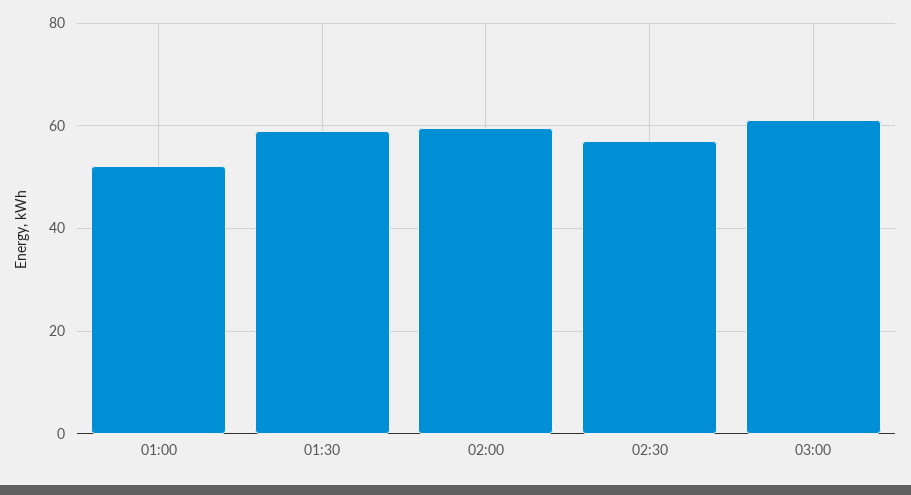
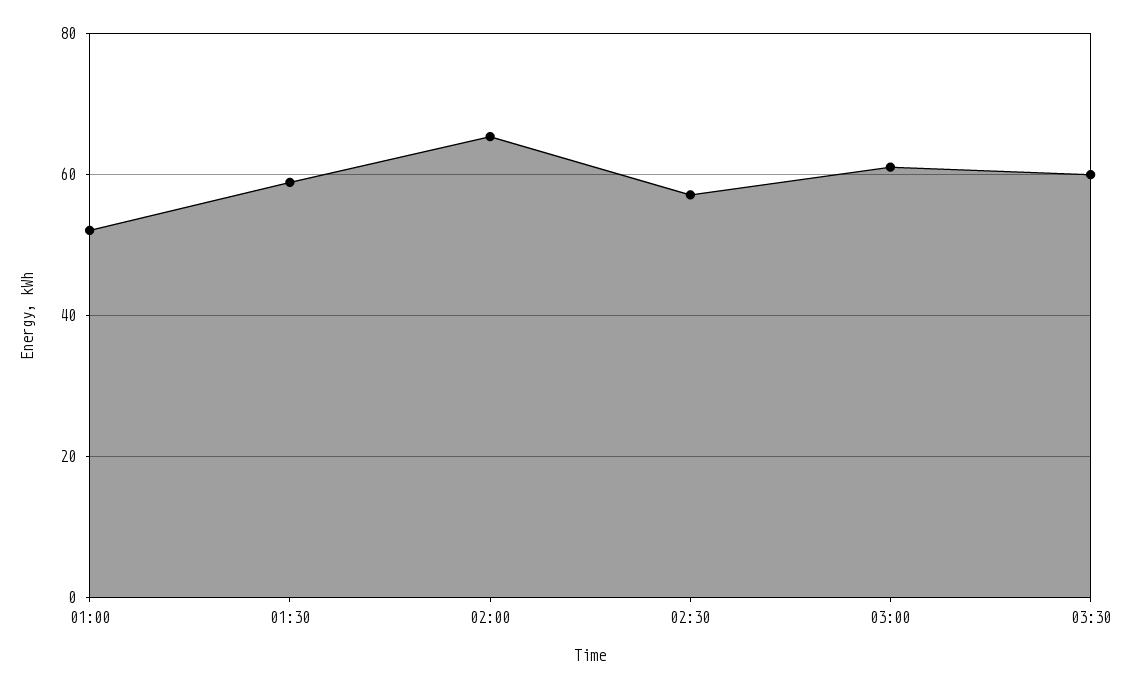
02:00: 60 -> 66
03:30: none -> 60

